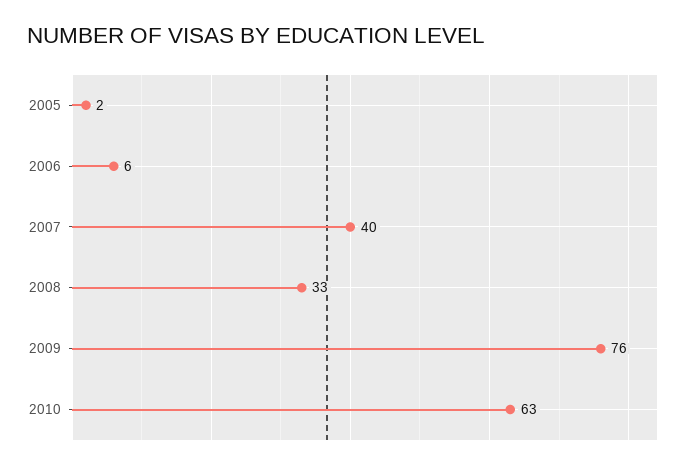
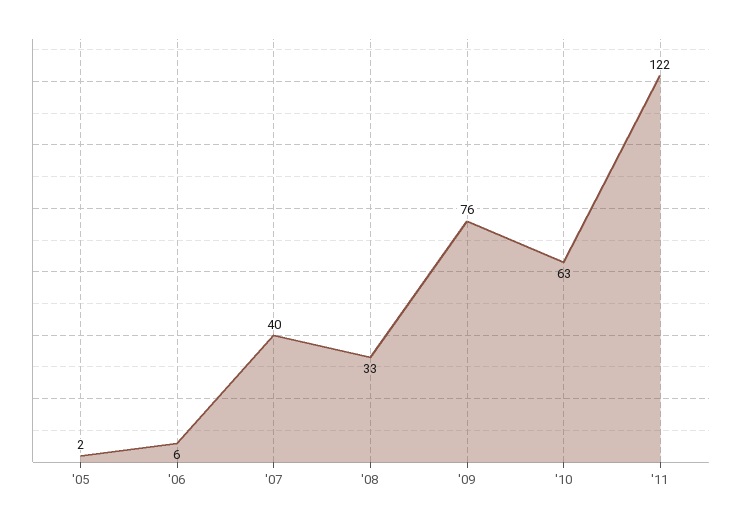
'11: none -> 122

